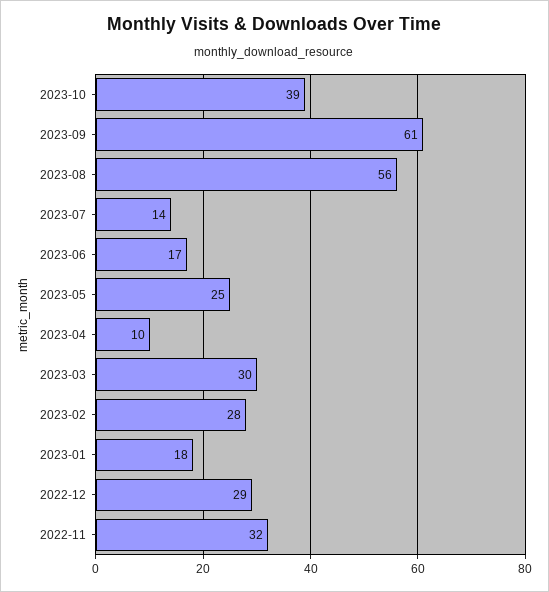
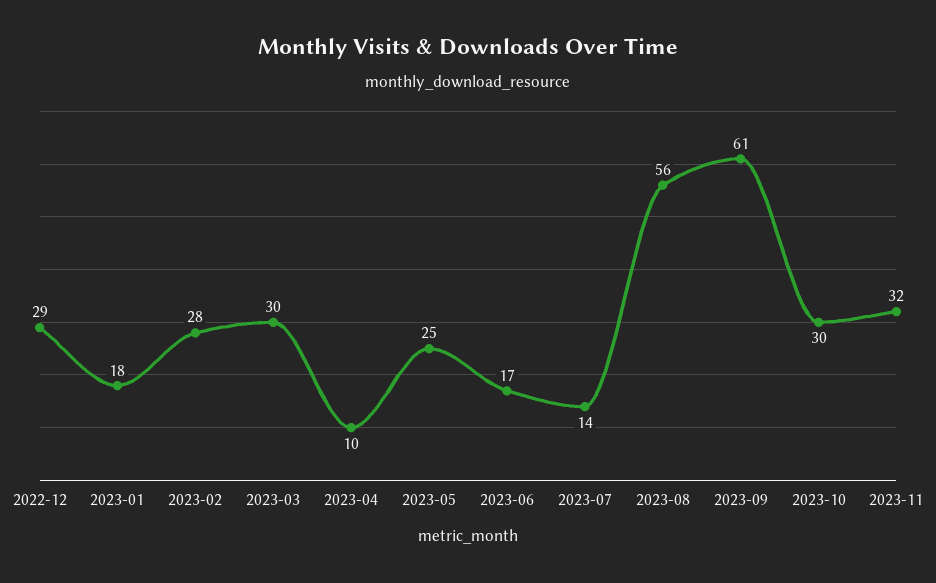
2023-10: 39 -> 30
2022-11: 32 -> none
2023-11: none -> 32

